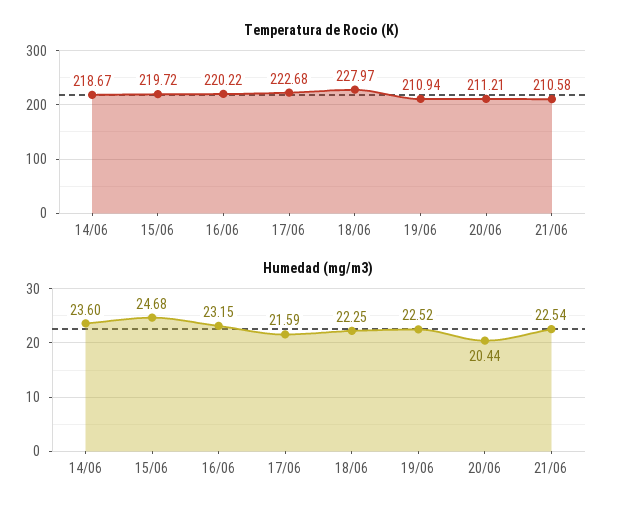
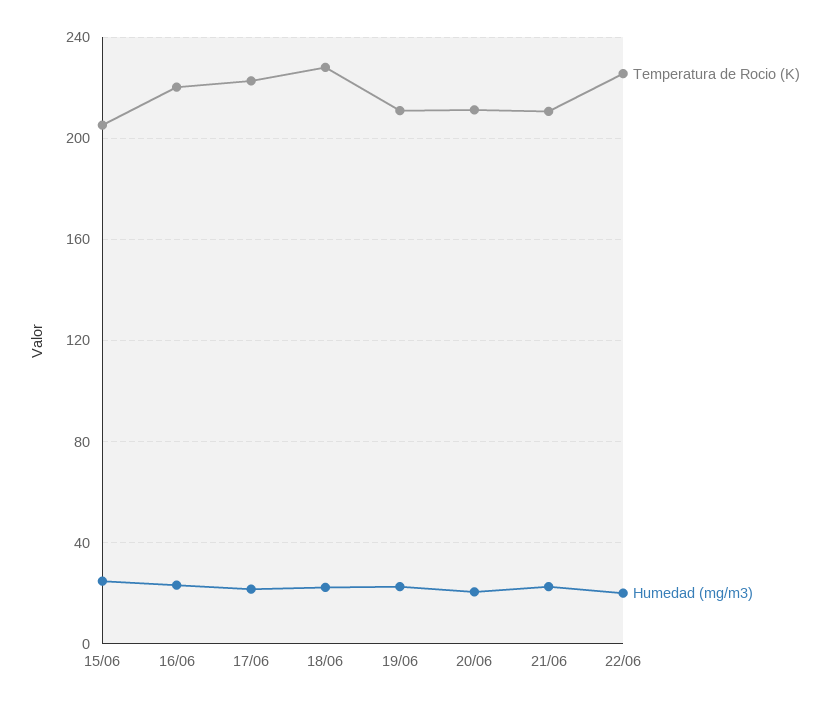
Temperatura de Rocio (K), 14/06: 218.67 -> none
Temperatura de Rocio (K), 15/06: 219.72 -> 205
Humedad (mg/m3), 14/06: 23.6 -> none
Temperatura de Rocio (K), 22/06: none -> 225
Humedad (mg/m3), 22/06: none -> 20

